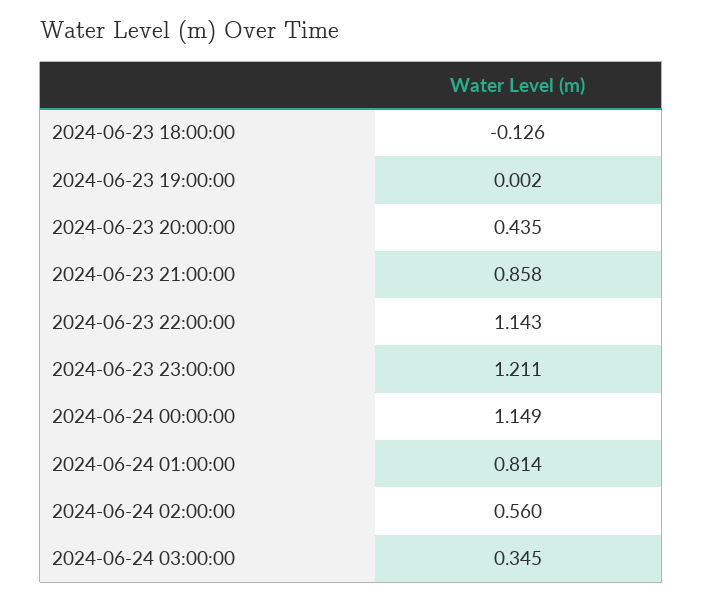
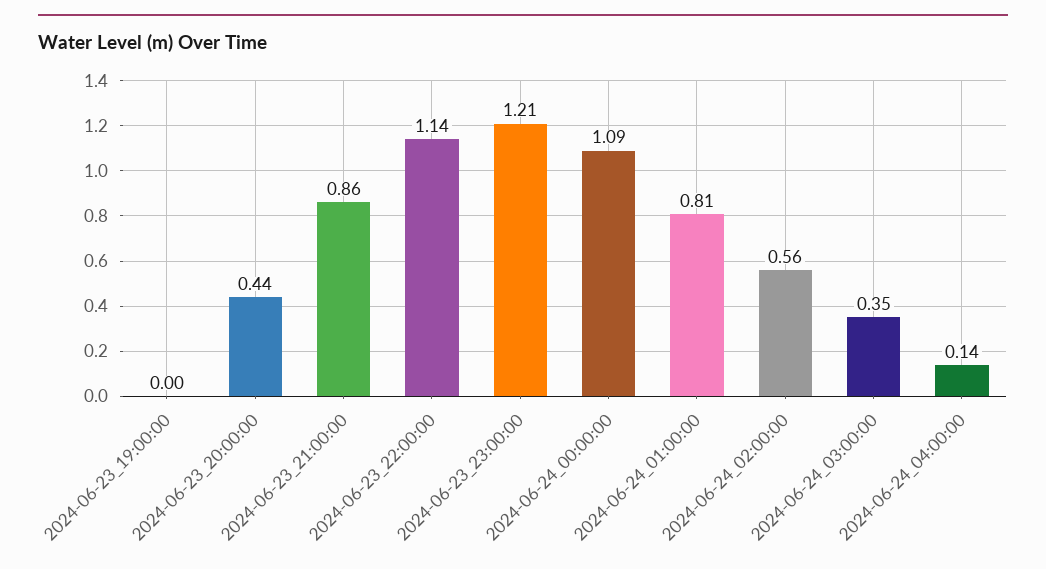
2024-06-23 18:00:00: -0.126 -> none
2024-06-24 00:00:00: 1.149 -> 1.09
2024-06-24_04:00:00: none -> 0.14

